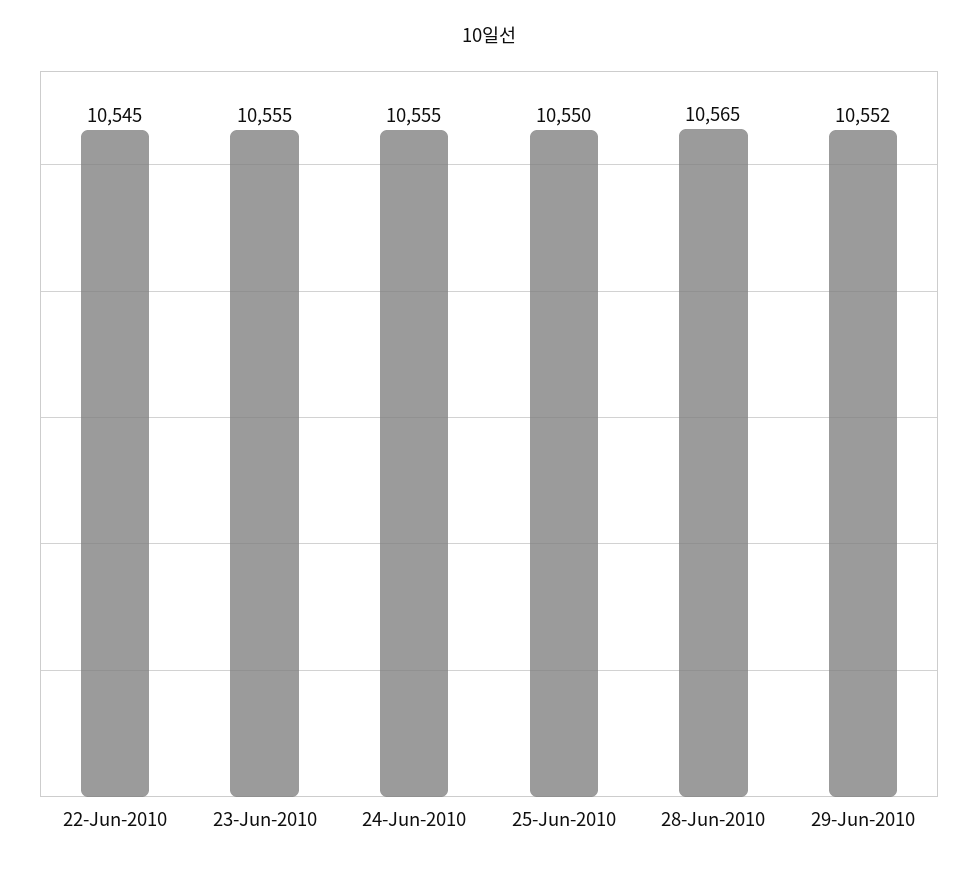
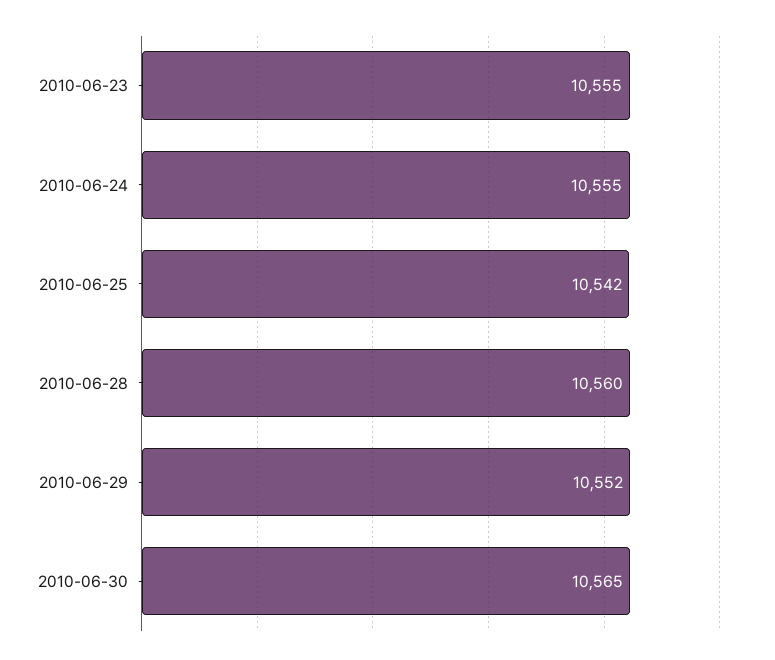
22-Jun-2010: 10545 -> none
25-Jun-2010: 10550 -> 10542
28-Jun-2010: 10565 -> 10560
2010-06-30: none -> 10565

